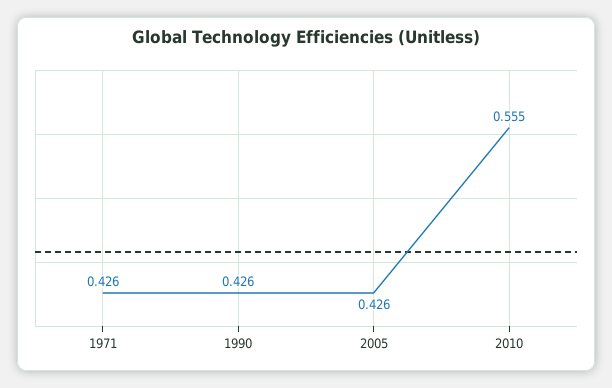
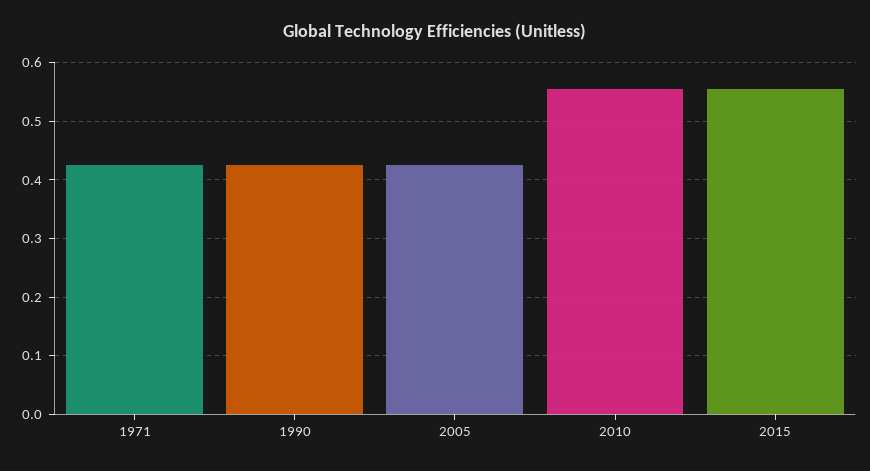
2015: none -> 0.56

